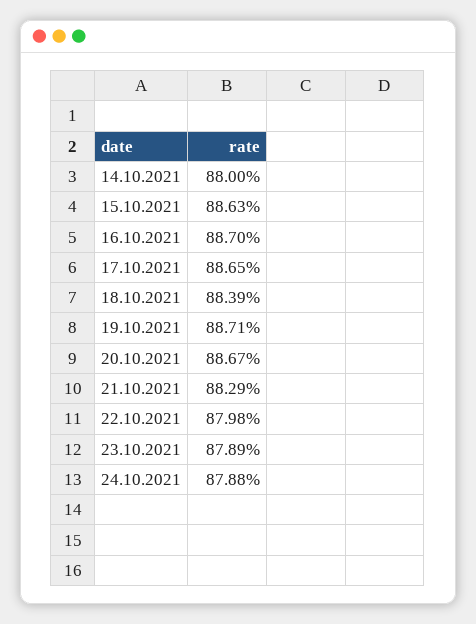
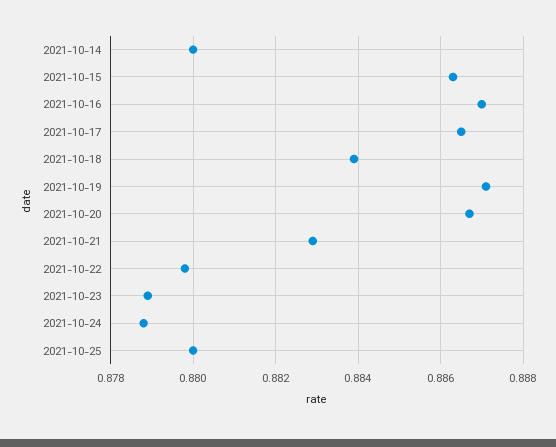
2021-10-25: none -> 0.88

